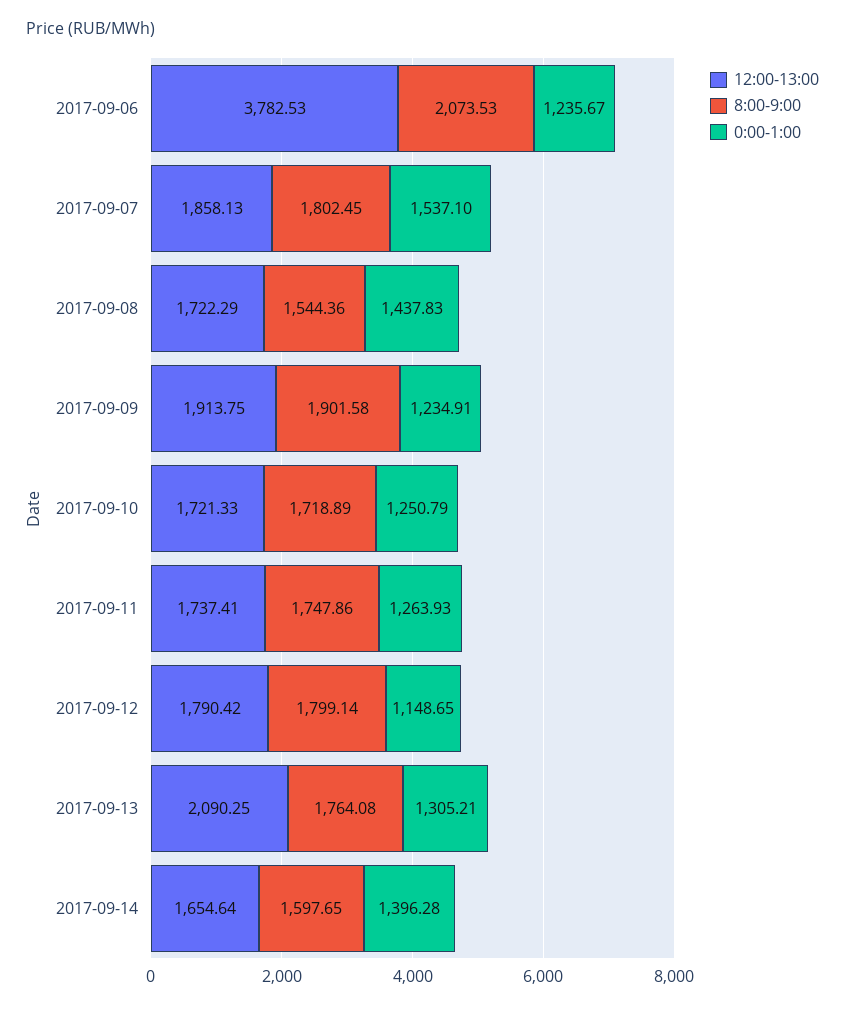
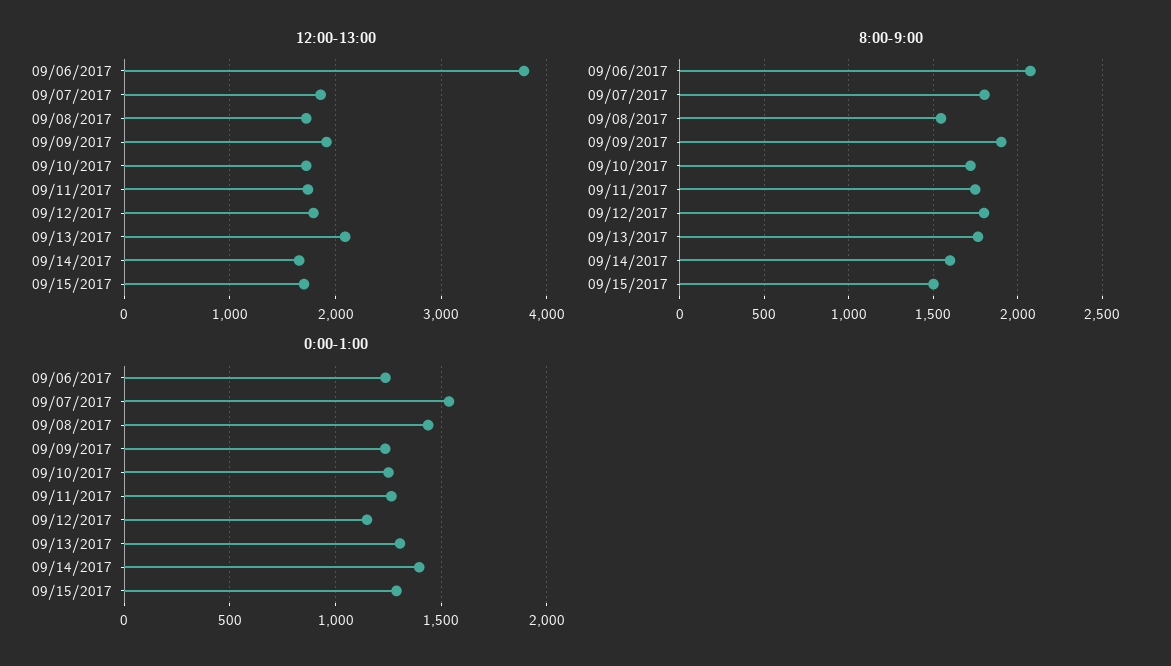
12:00-13:00, 09/15/2017: none -> 1700
8:00-9:00, 09/15/2017: none -> 1500
0:00-1:00, 09/15/2017: none -> 1300

